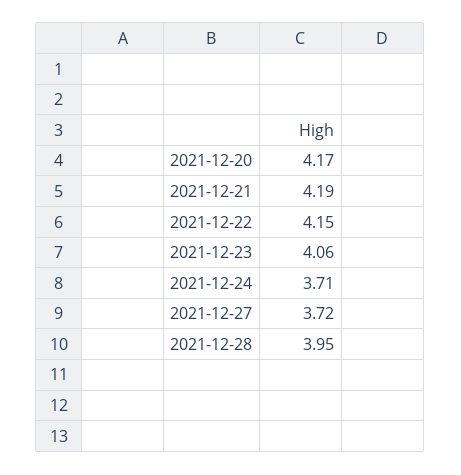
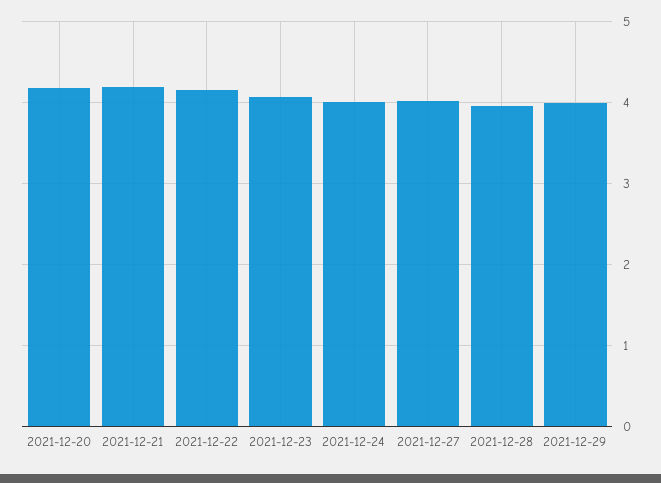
2021-12-24: 3.71 -> 4
2021-12-27: 3.72 -> 4
2021-12-29: none -> 4

